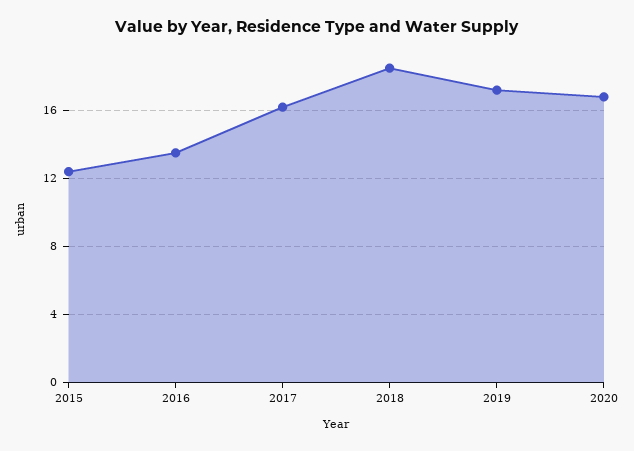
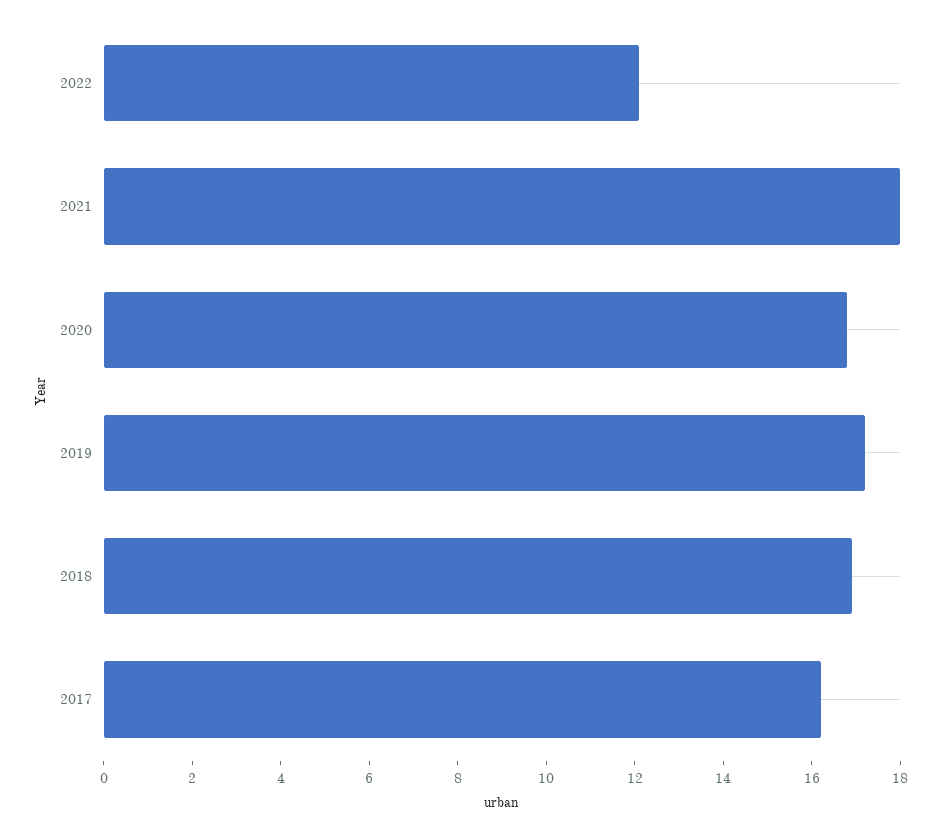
2015: 12.5 -> none
2016: 13.5 -> none
2018: 18.5 -> 17
2022: none -> 12
2021: none -> 18

